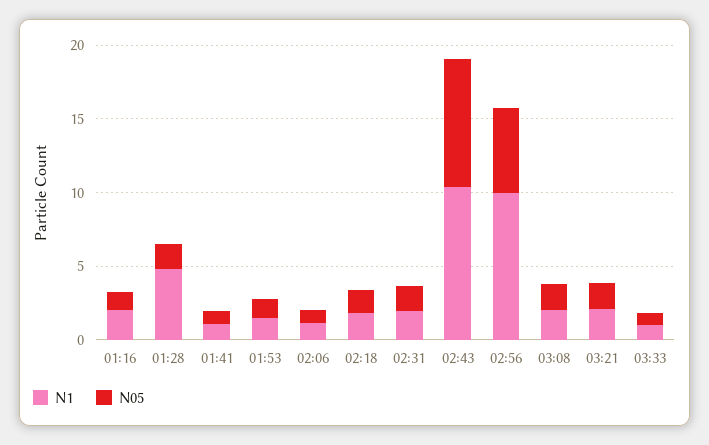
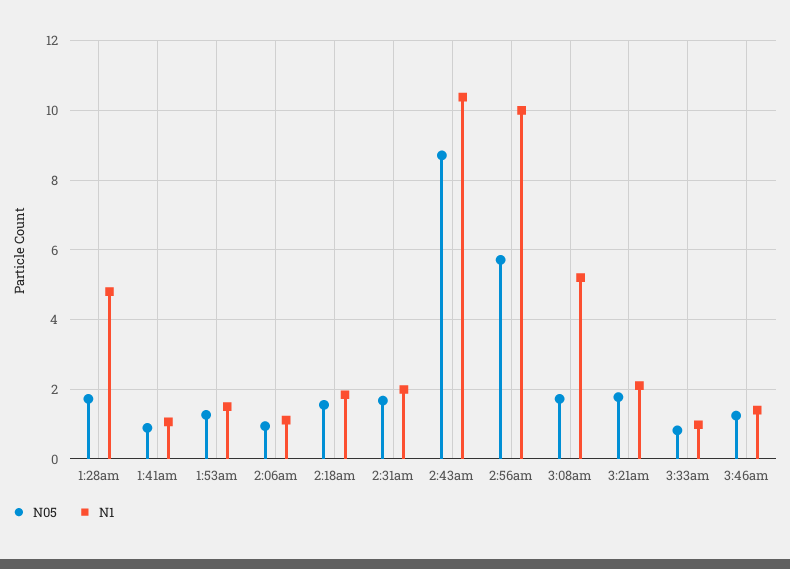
N1, 01:16: 2 -> none
N05, 01:16: 1 -> none
N1, 03:08: 2 -> 5.2
N05, 3:46am: none -> 1.2
N1, 3:46am: none -> 1.4

